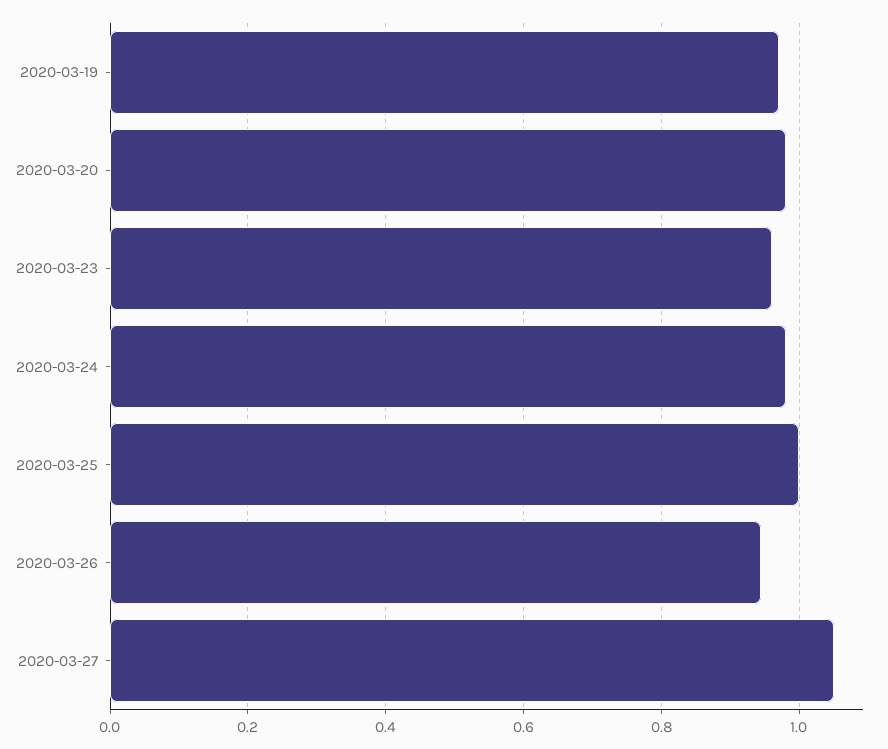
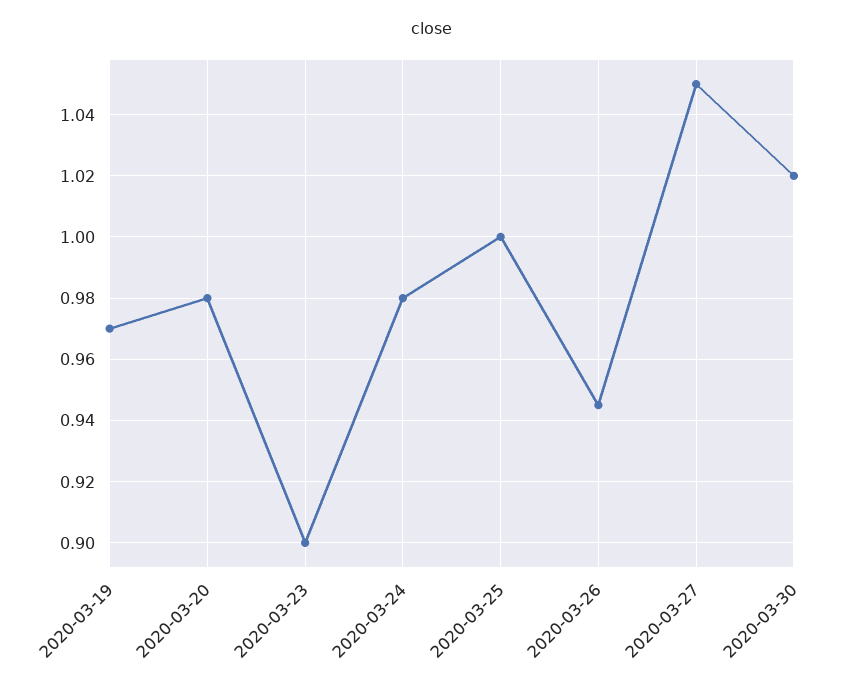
2020-03-23: 0.96 -> 0.9
2020-03-30: none -> 1.02

